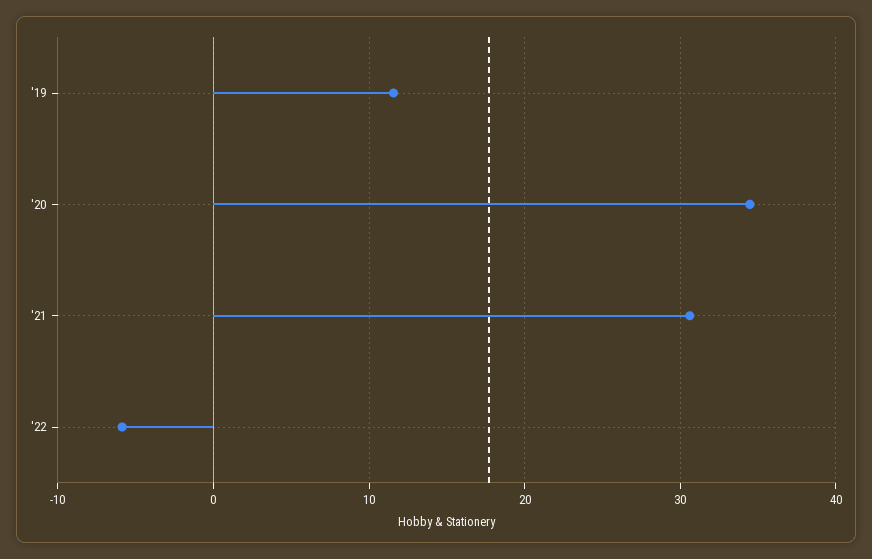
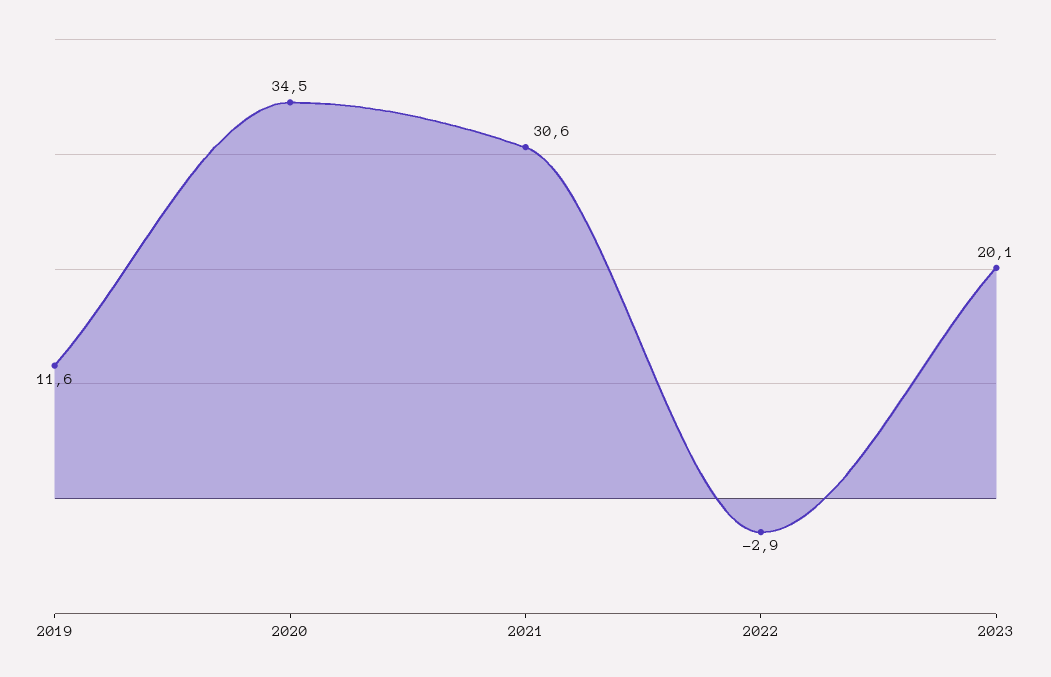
'22: -6 -> -2.9
2023: none -> 20.1

